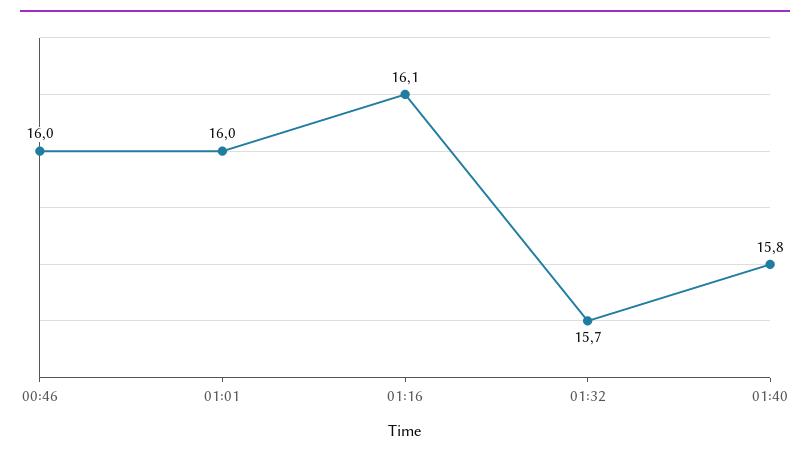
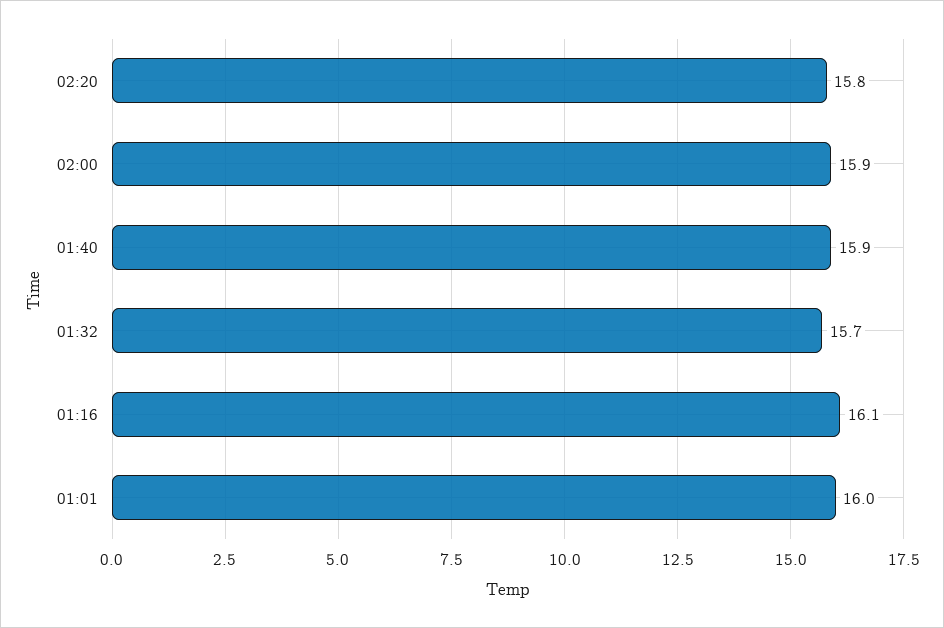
00:46: 16 -> none
01:40: 15.8 -> 15.9
02:20: none -> 15.8
02:00: none -> 15.9

